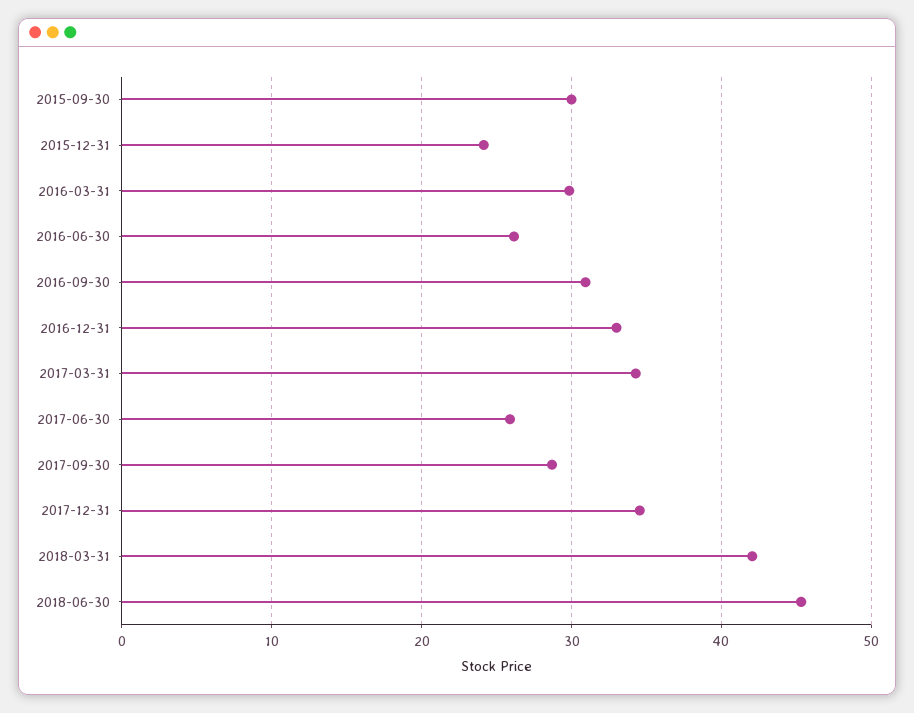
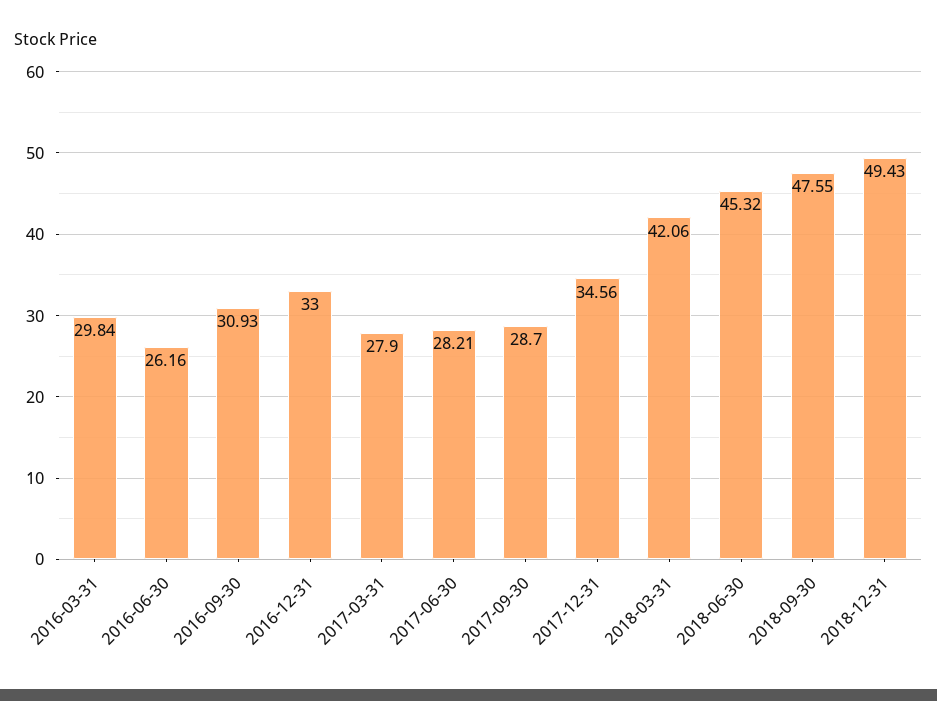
2015-09-30: 30 -> none
2015-12-31: 24 -> none
2017-03-31: 34 -> 27.9
2017-06-30: 26 -> 28.21
2018-09-30: none -> 47.55
2018-12-31: none -> 49.43

